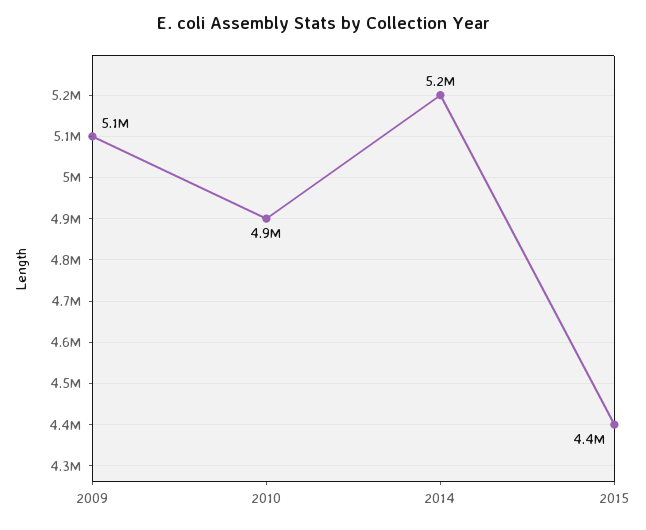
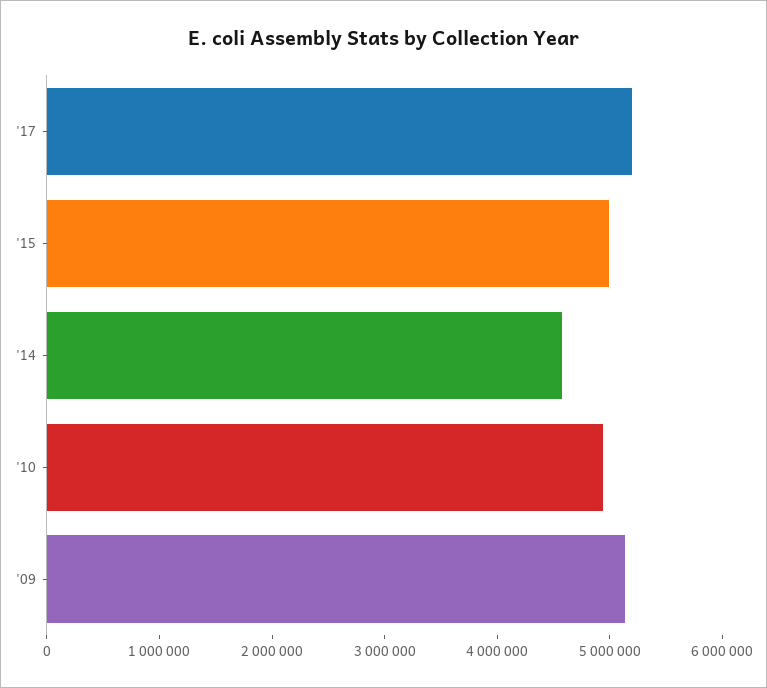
2014: 5200000 -> 4600000
2015: 4400000 -> 5000000
'17: none -> 5200000

